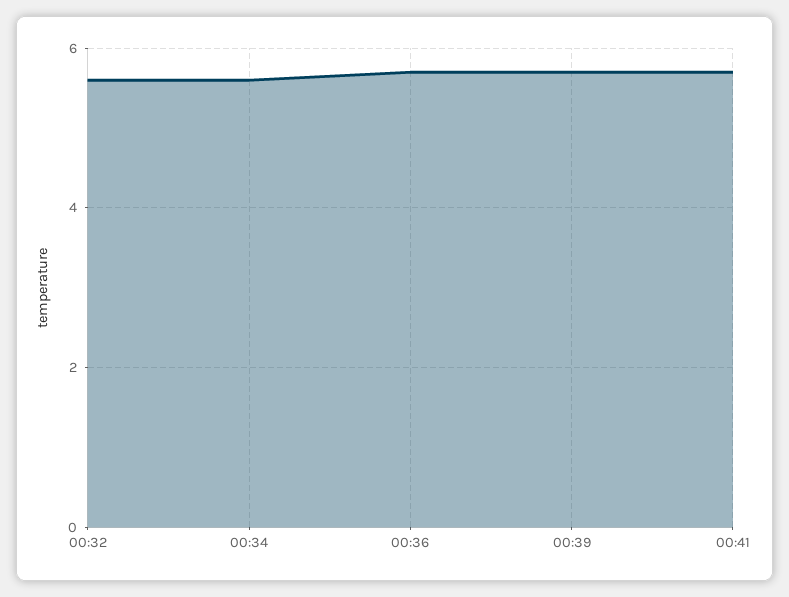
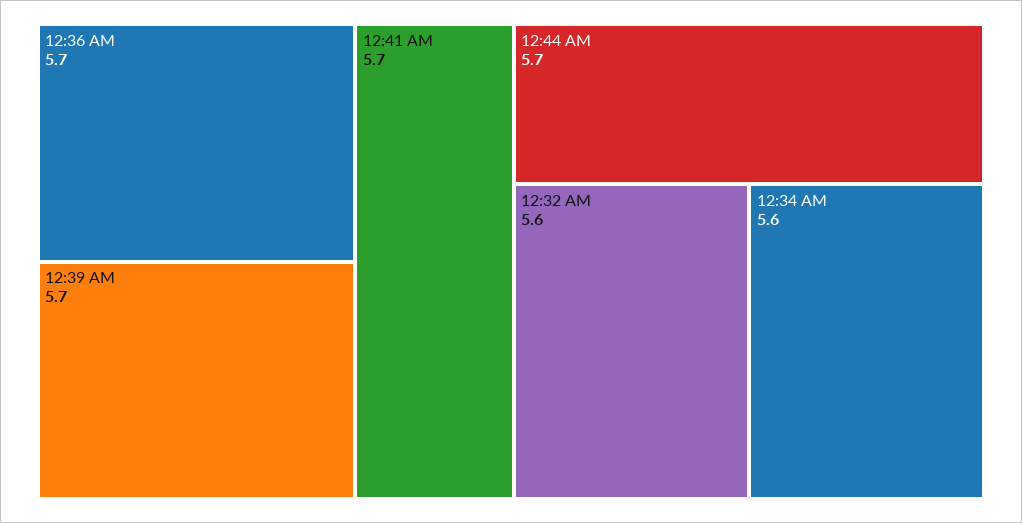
12:44 AM: none -> 5.7

